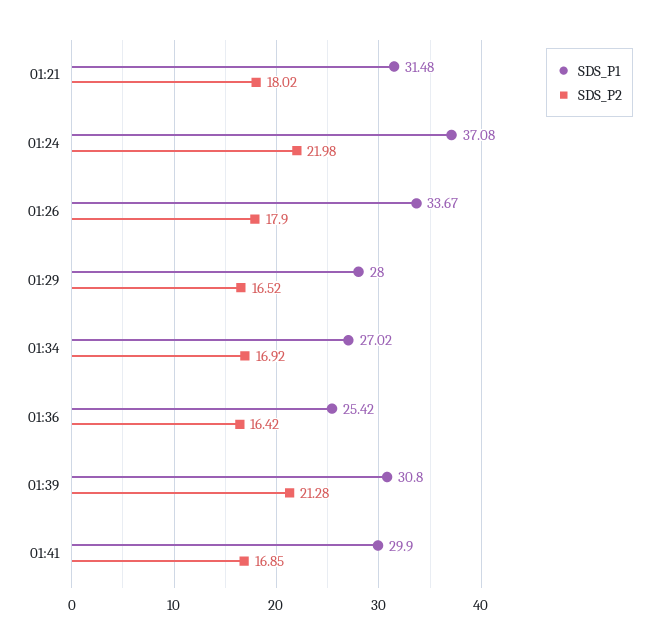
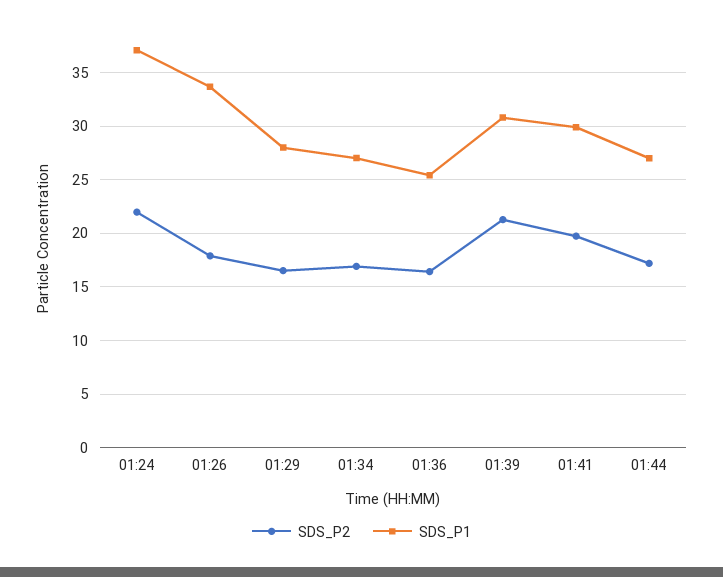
SDS_P1, 01:21: 31.48 -> none
SDS_P2, 01:21: 18.02 -> none
SDS_P2, 01:41: 16.85 -> 20
SDS_P2, 01:44: none -> 17
SDS_P1, 01:44: none -> 27

